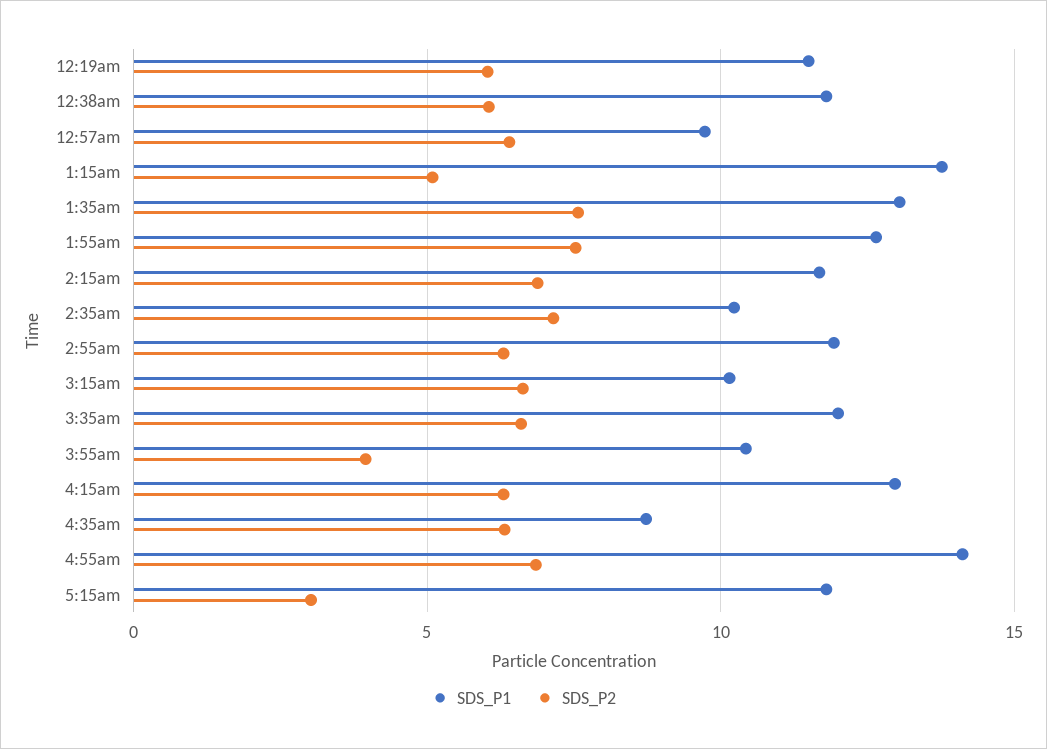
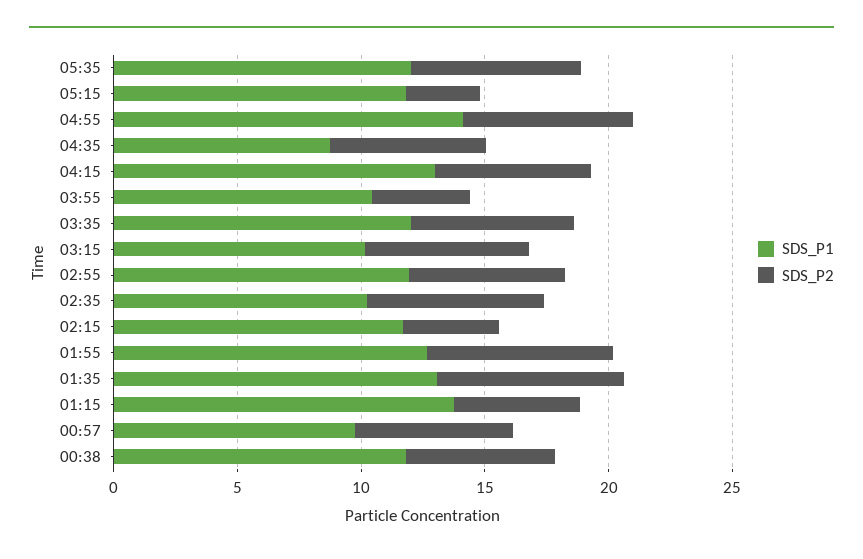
SDS_P1, 12:19am: 11.5 -> none
SDS_P2, 12:19am: 6 -> none
SDS_P2, 2:15am: 7 -> 4
SDS_P1, 05:35: none -> 12
SDS_P2, 05:35: none -> 7

